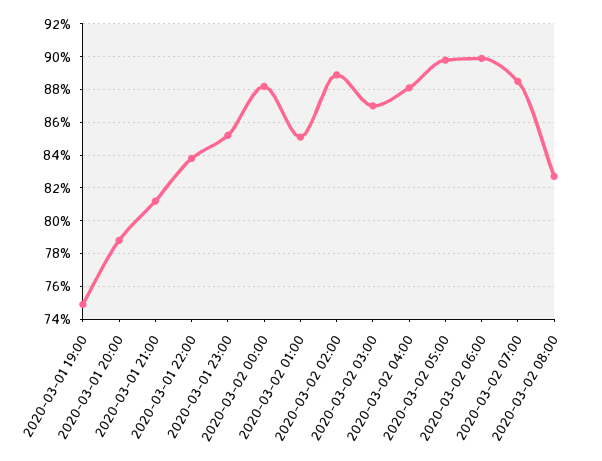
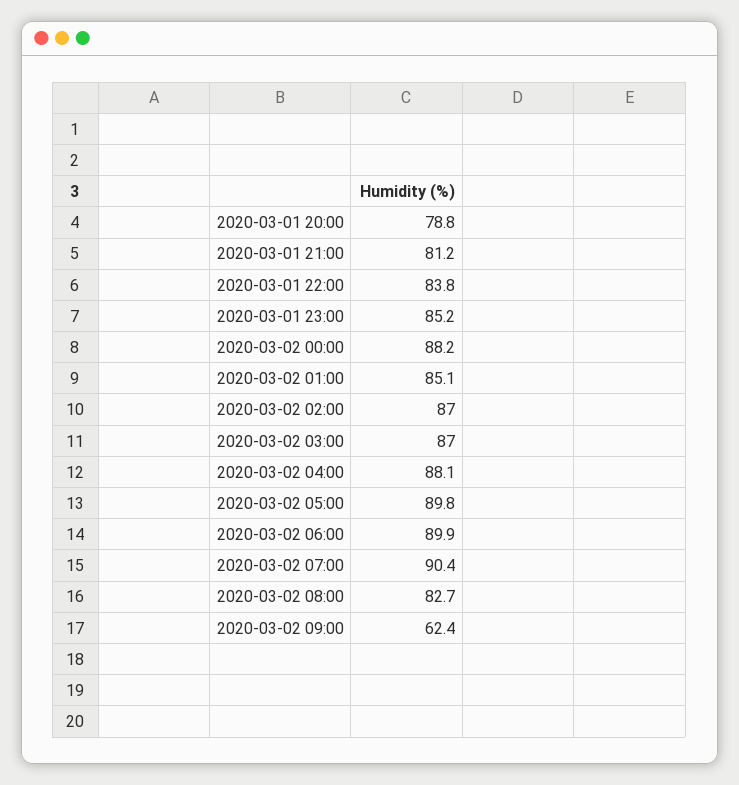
2020-03-01 19:00: 75 -> none
2020-03-02 02:00: 89 -> 87
2020-03-02 07:00: 88.5 -> 90.4
2020-03-02 09:00: none -> 62.4

